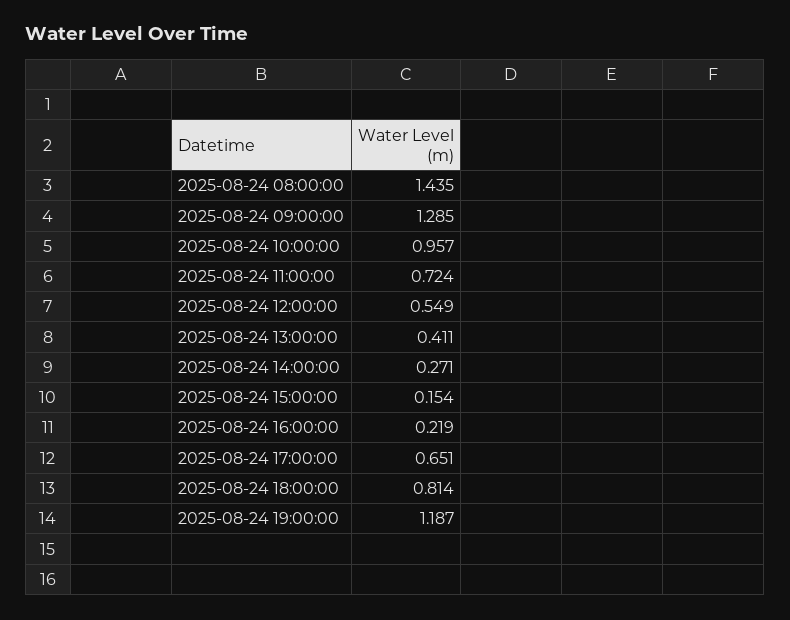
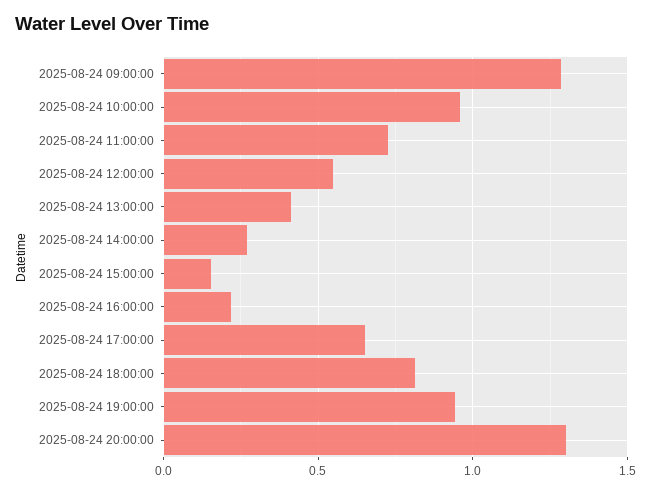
2025-08-24 08:00:00: 1.435 -> none
2025-08-24 19:00:00: 1.187 -> 0.95
2025-08-24 20:00:00: none -> 1.3

